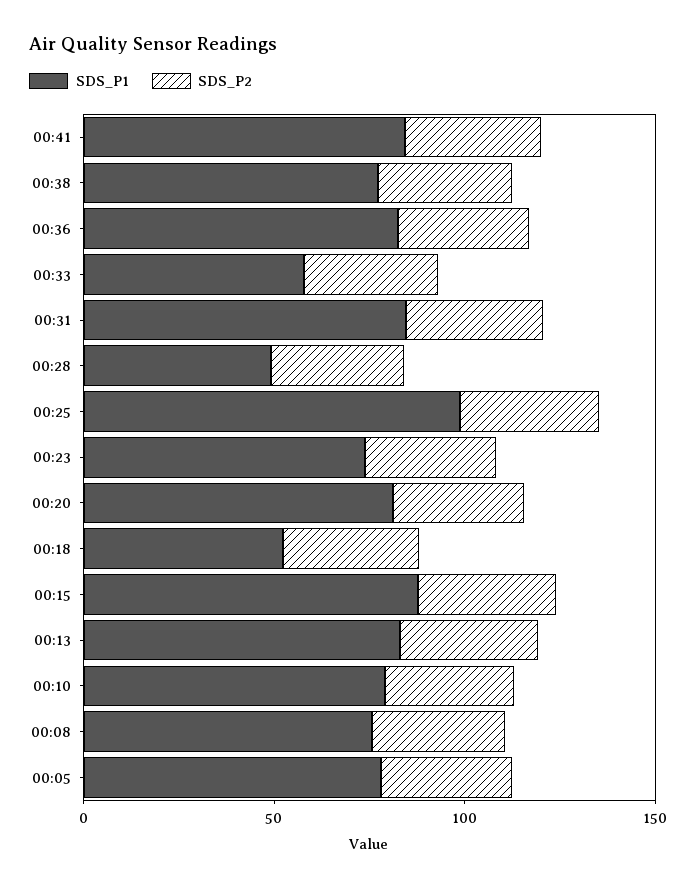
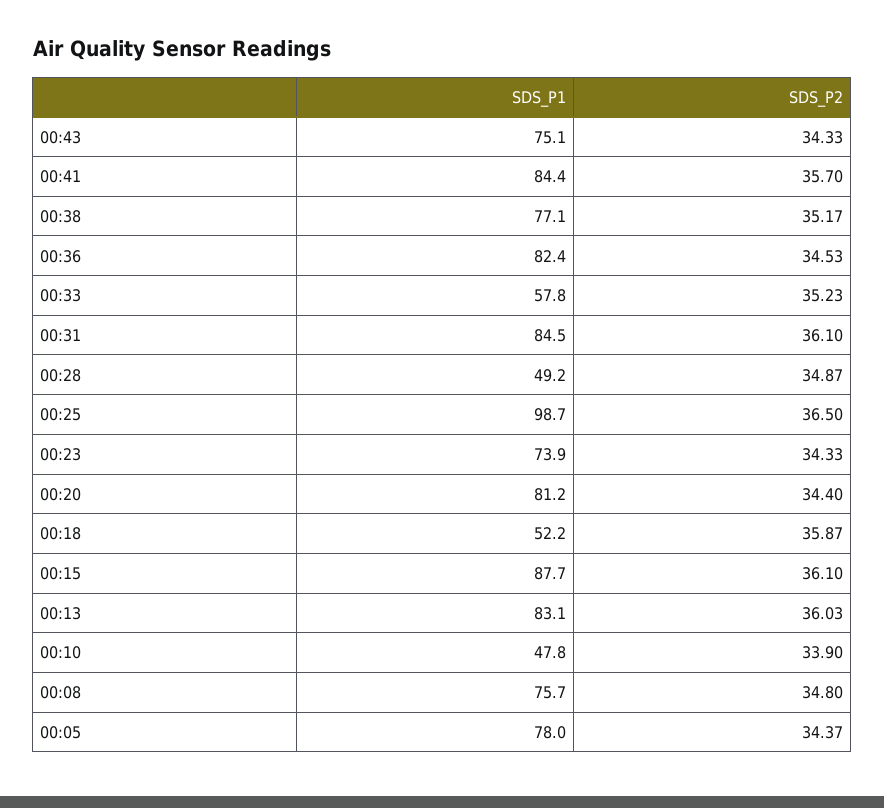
SDS_P1, 00:10: 80 -> 47.8
SDS_P1, 00:43: none -> 75.1
SDS_P2, 00:43: none -> 34.33

